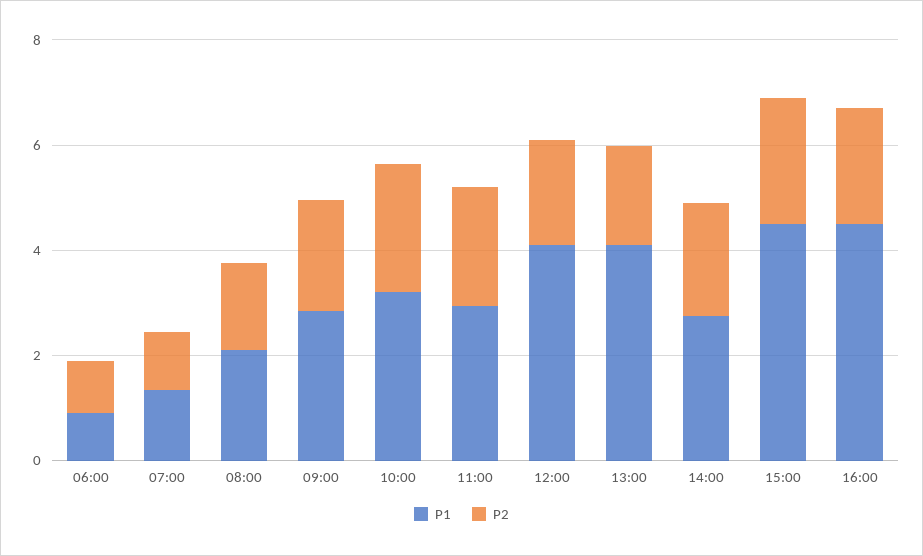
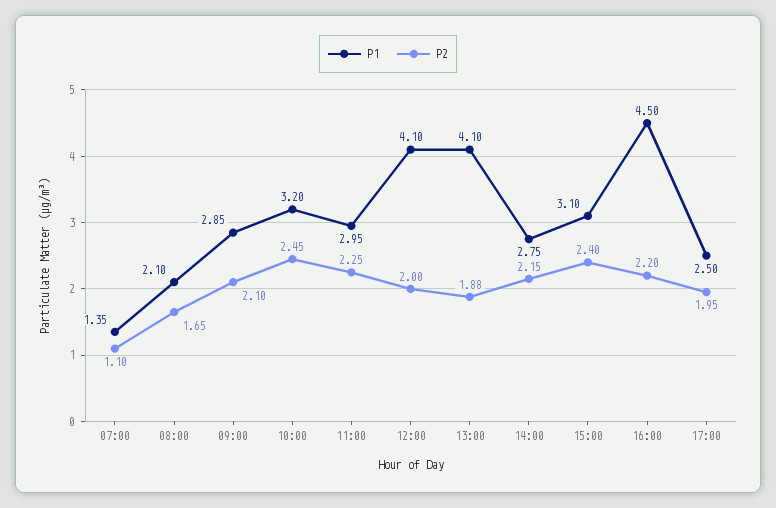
P1, 06:00: 1 -> none
P2, 06:00: 1 -> none
P1, 15:00: 4.5 -> 3.1
P1, 17:00: none -> 2.5
P2, 17:00: none -> 1.95

